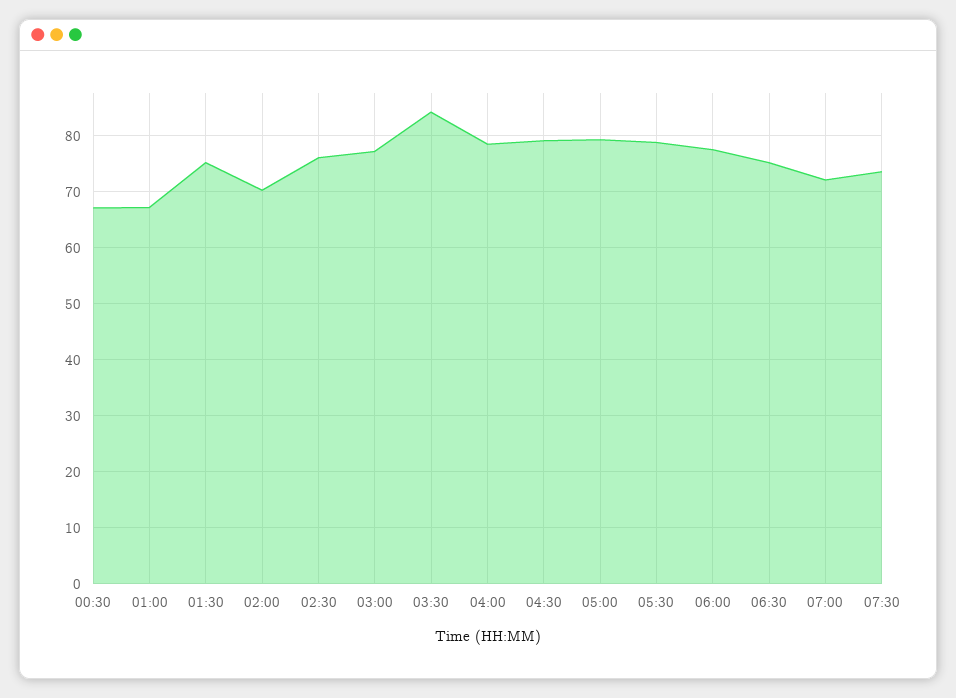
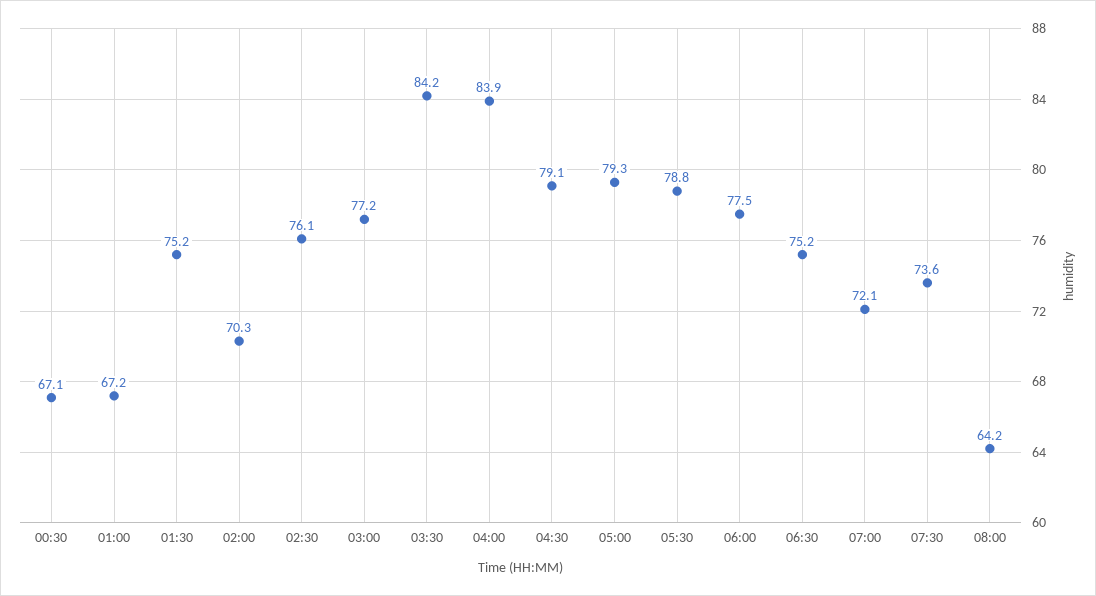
04:00: 78 -> 83.9
08:00: none -> 64.2

